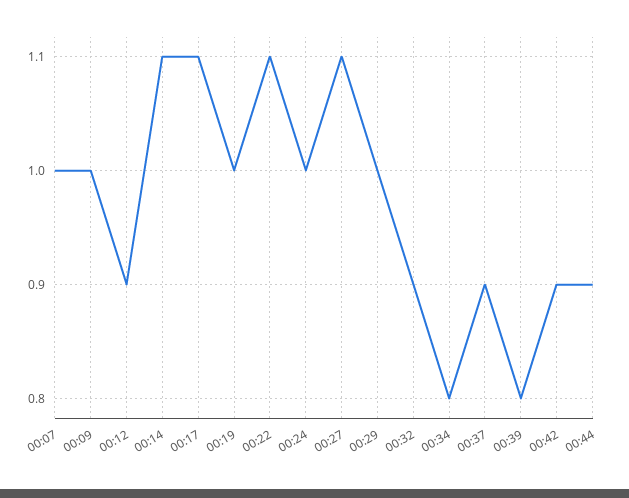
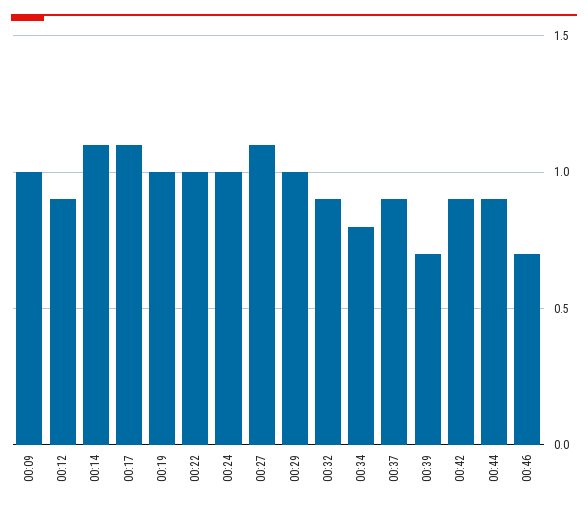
00:07: 1 -> none
00:22: 1.1 -> 1
00:39: 0.8 -> 0.7
00:46: none -> 0.7

